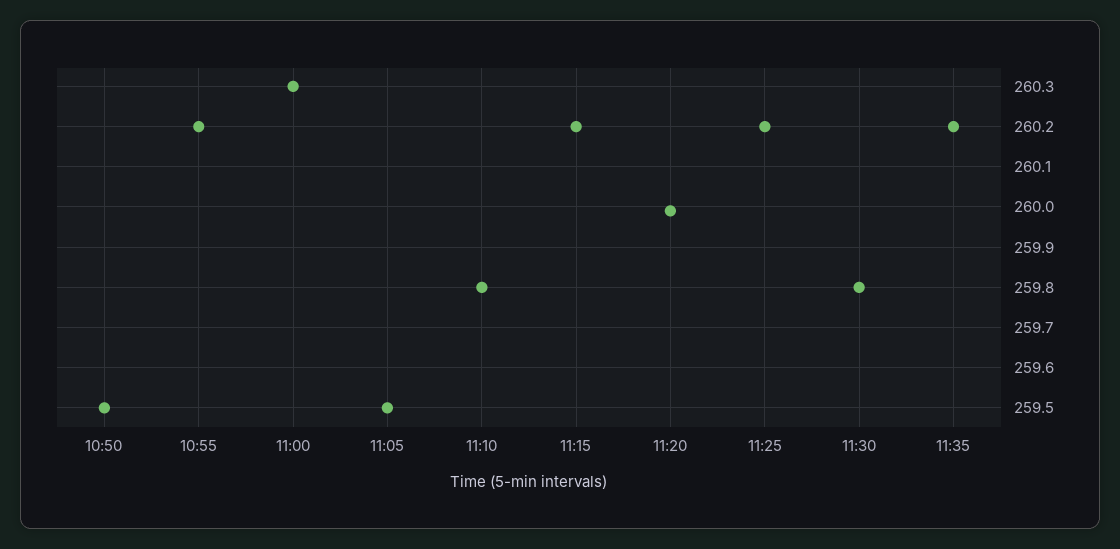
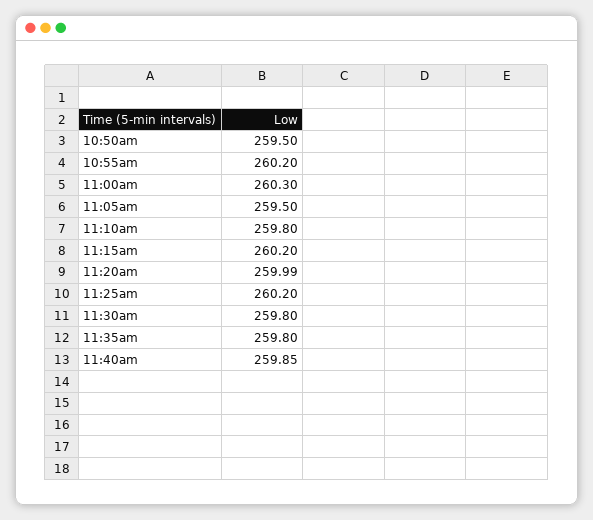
11:35: 260.2 -> 259.8
11:40am: none -> 259.85

